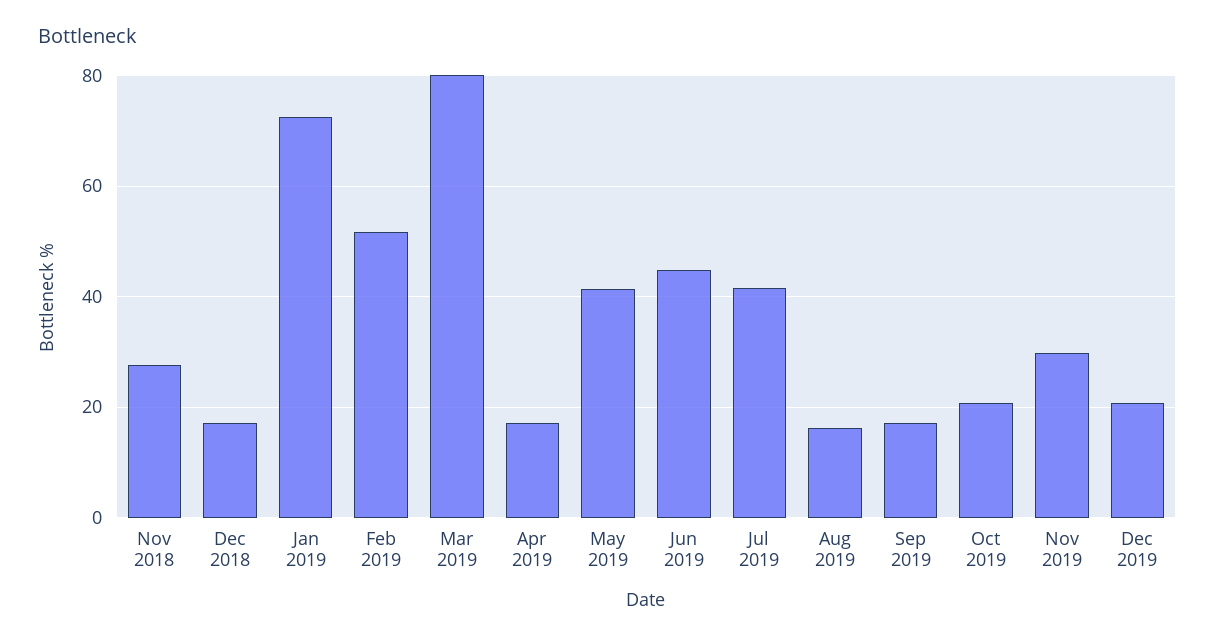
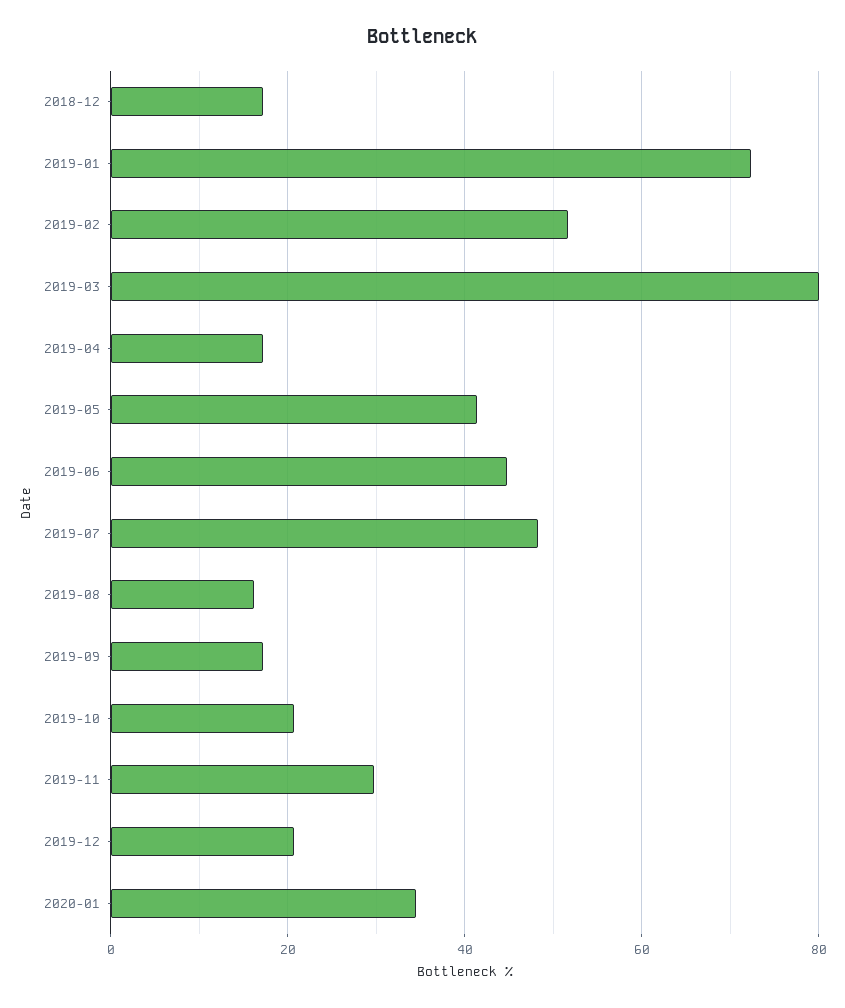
Nov 2018: 28 -> none
Jul 2019: 42 -> 48
2020-01: none -> 34

